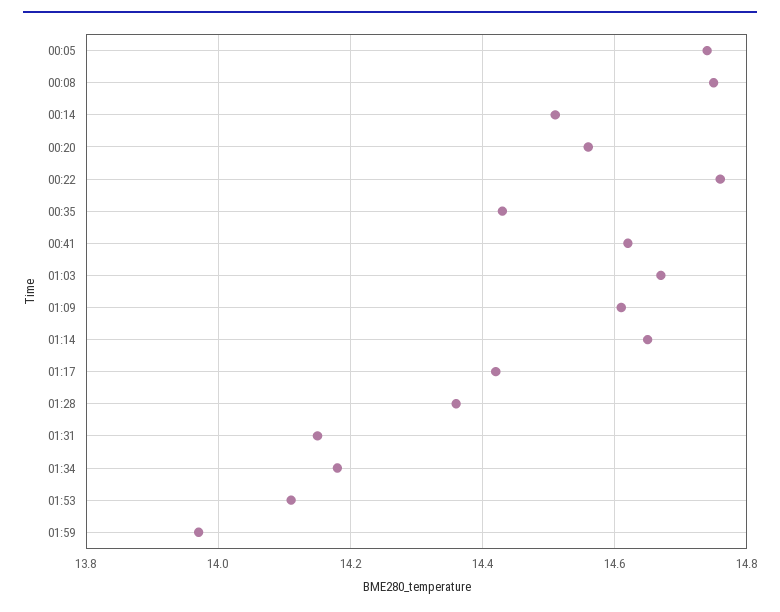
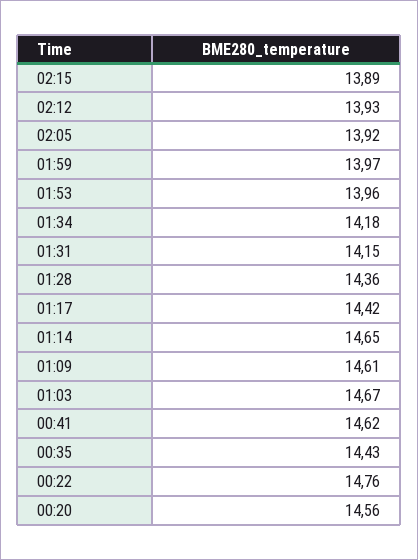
00:05: 14.75 -> none
00:08: 14.75 -> none
00:14: 14.5 -> none
01:53: 14.1 -> 13.96
02:15: none -> 13.89
02:12: none -> 13.93
02:05: none -> 13.92

